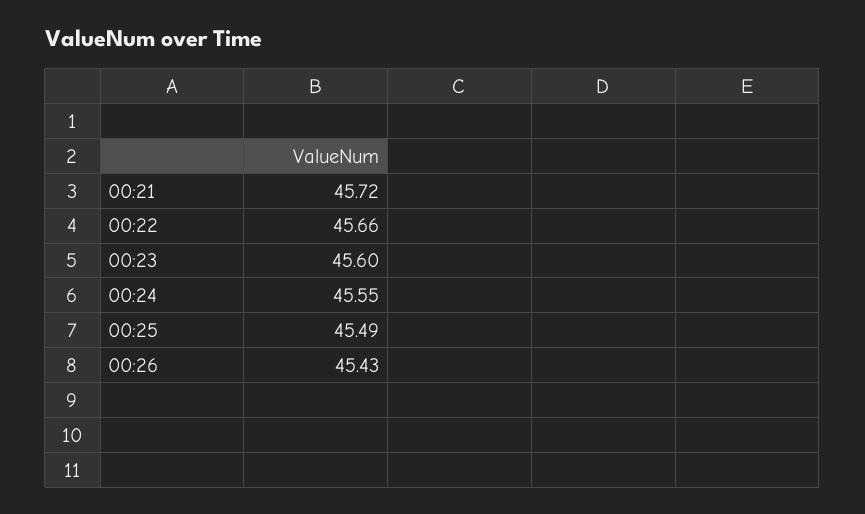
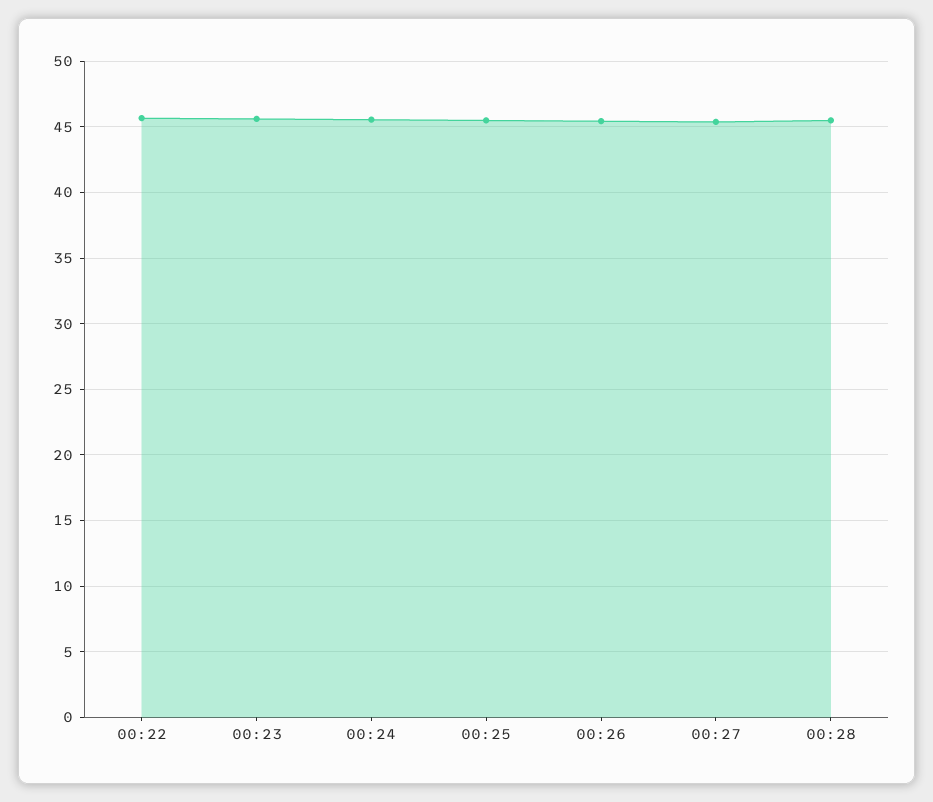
00:21: 45.72 -> none
00:27: none -> 45.5
00:28: none -> 45.5

